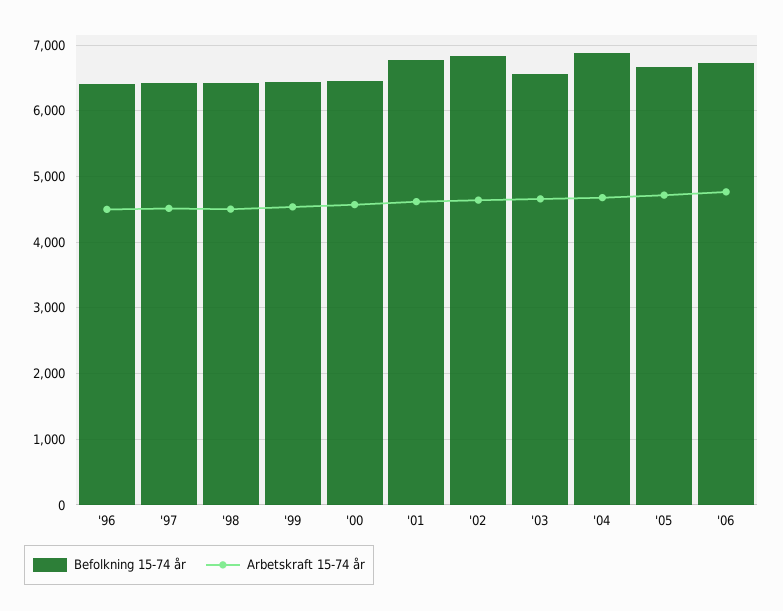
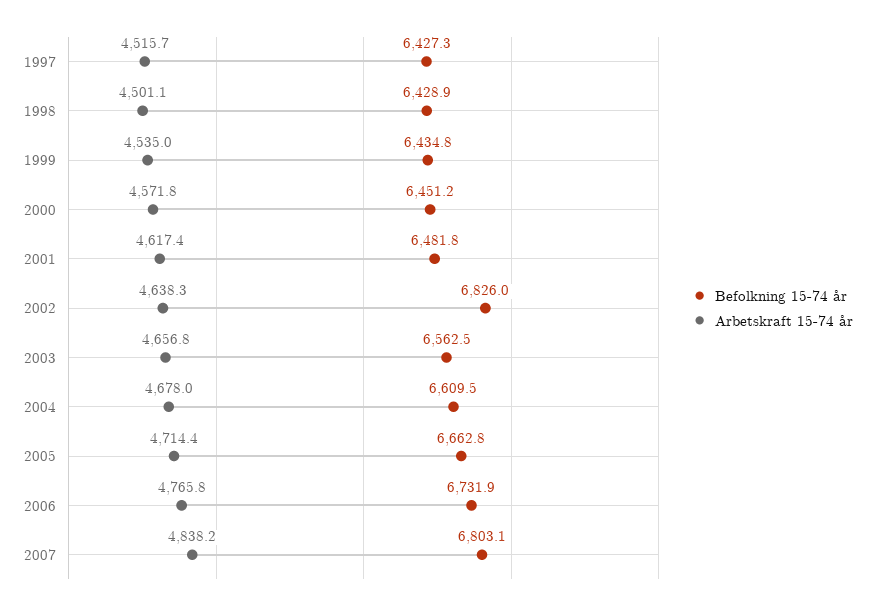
Befolkning 15-74 år, '96: 6400 -> none
Arbetskraft 15-74 år, '96: 4500 -> none
Befolkning 15-74 år, '01: 6800 -> 6481.8
Befolkning 15-74 år, '04: 6900 -> 6609.5
Befolkning 15-74 år, 2007: none -> 6803.1
Arbetskraft 15-74 år, 2007: none -> 4838.2

